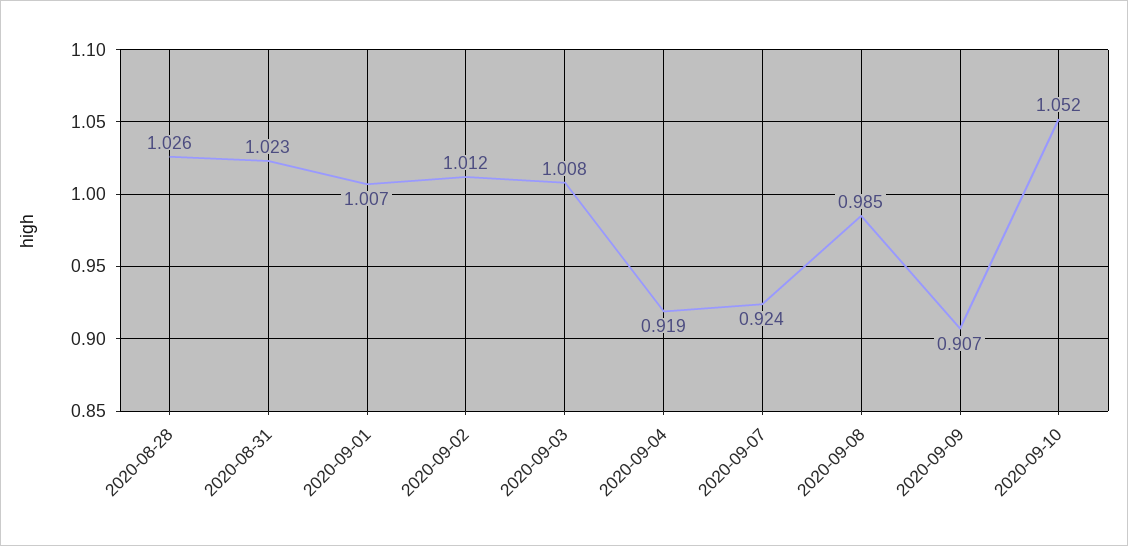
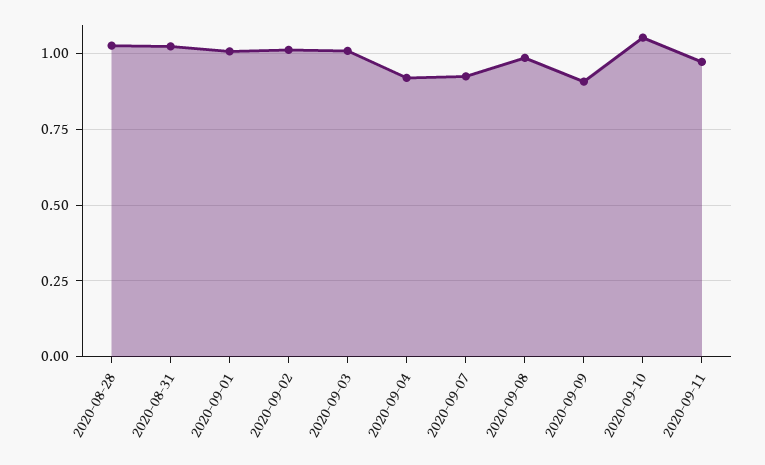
2020-09-11: none -> 0.975

